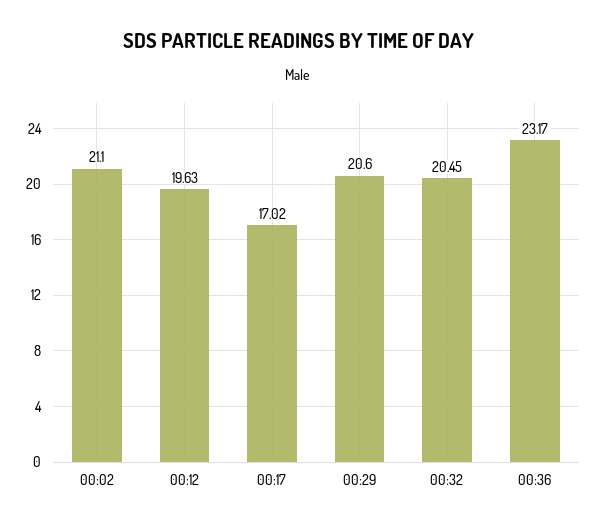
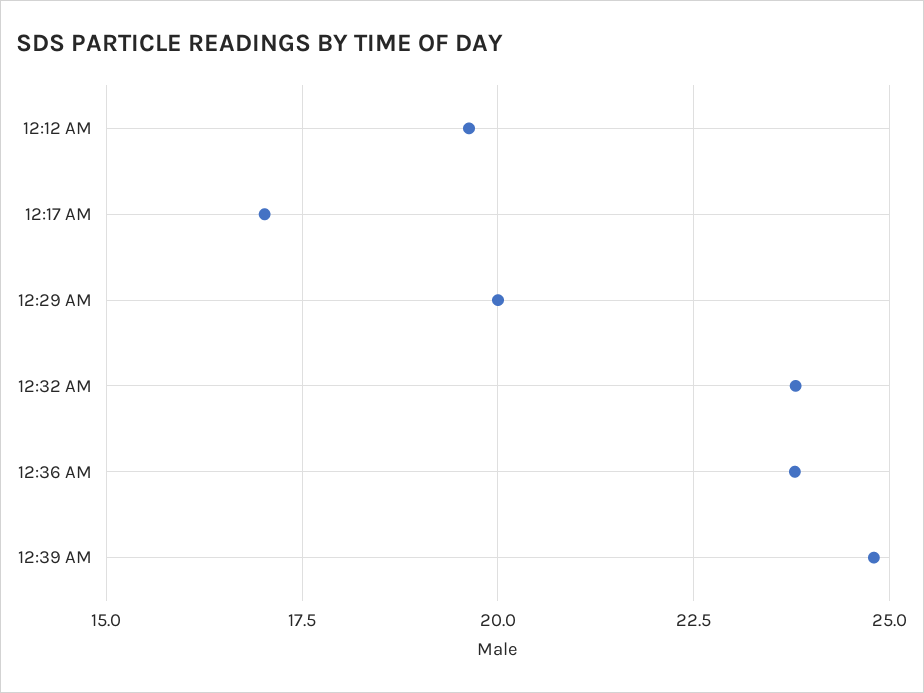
00:02: 21.1 -> none
00:29: 20.6 -> 20
00:32: 20.45 -> 23.75
00:36: 23.17 -> 23.75
12:39 AM: none -> 24.75

